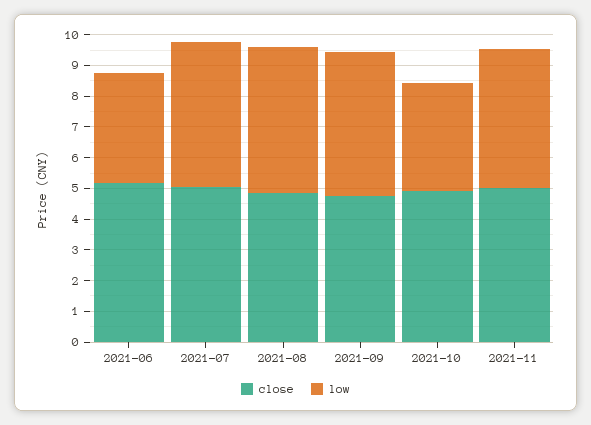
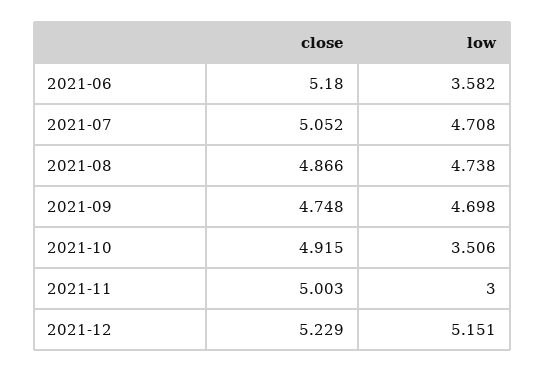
low, 2021-11: 4.5 -> 3
close, 2021-12: none -> 5.229
low, 2021-12: none -> 5.151

